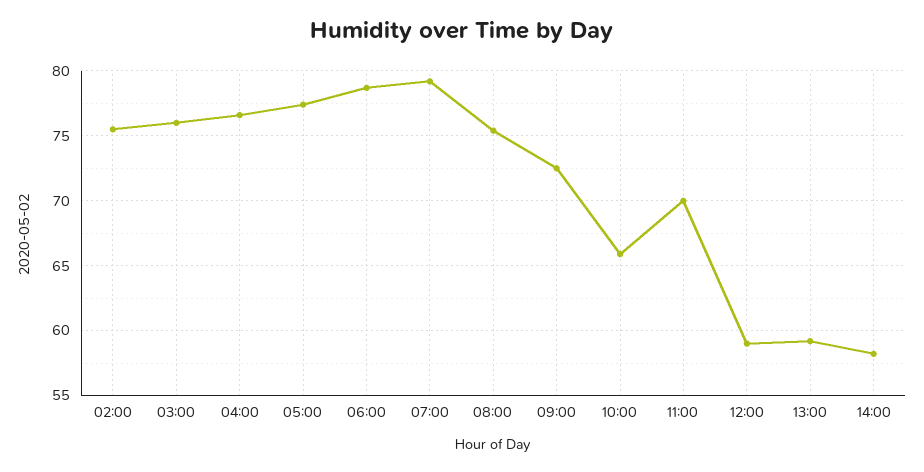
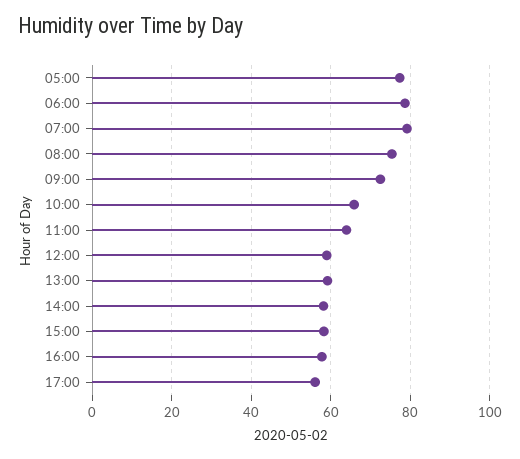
02:00: 75.5 -> none
03:00: 76 -> none
04:00: 76.5 -> none
11:00: 70 -> 64
15:00: none -> 58
16:00: none -> 58
17:00: none -> 56

